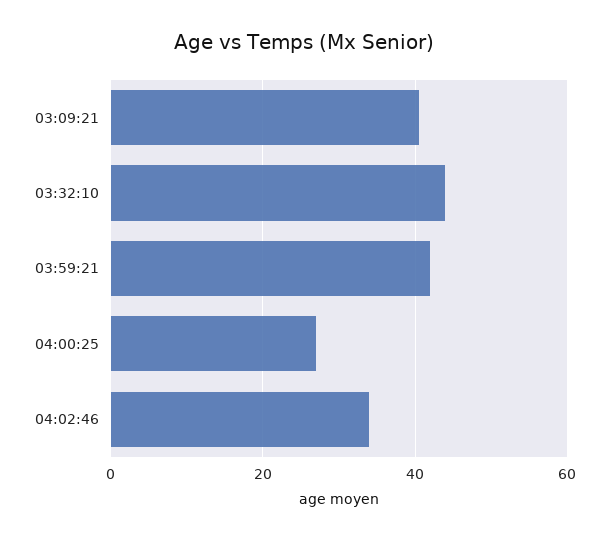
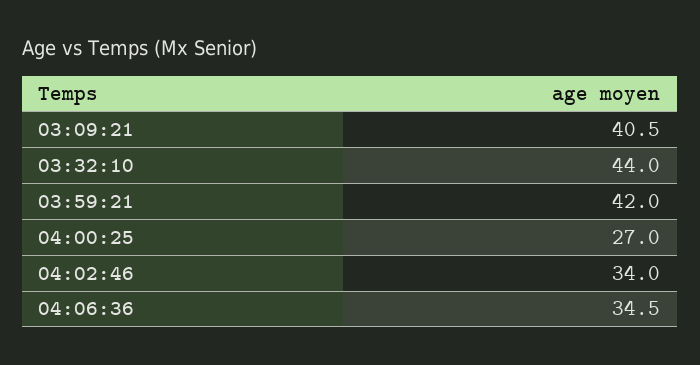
04:06:36: none -> 34.5

